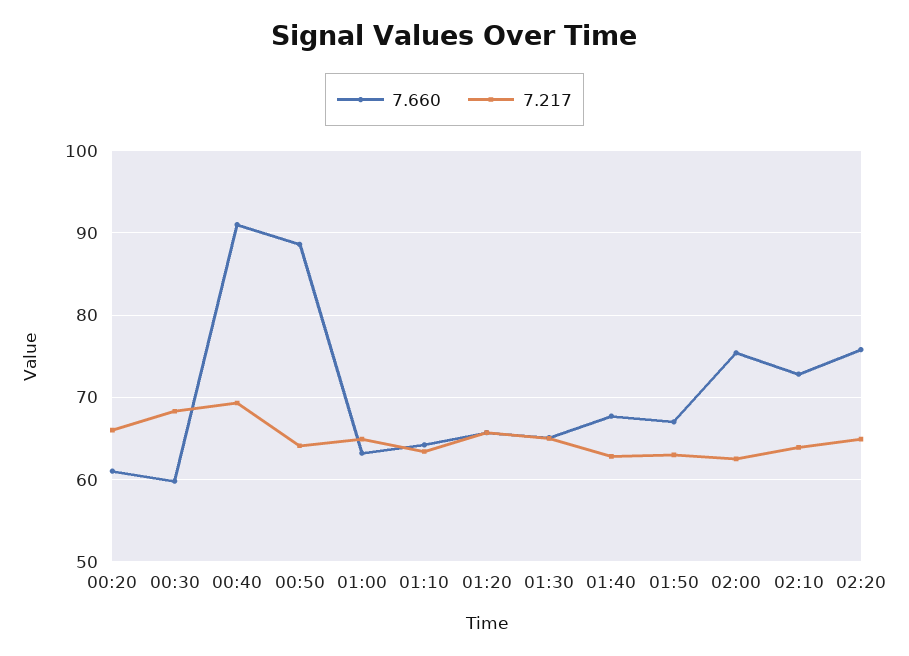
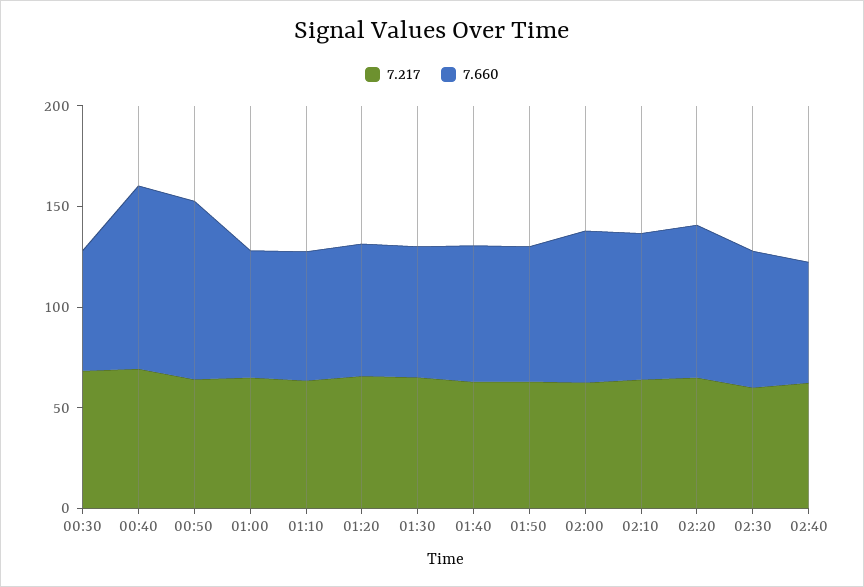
7.660, 00:20: 61 -> none
7.217, 00:20: 66 -> none
7.217, 02:30: none -> 60
7.660, 02:30: none -> 70
7.217, 02:40: none -> 60
7.660, 02:40: none -> 60

